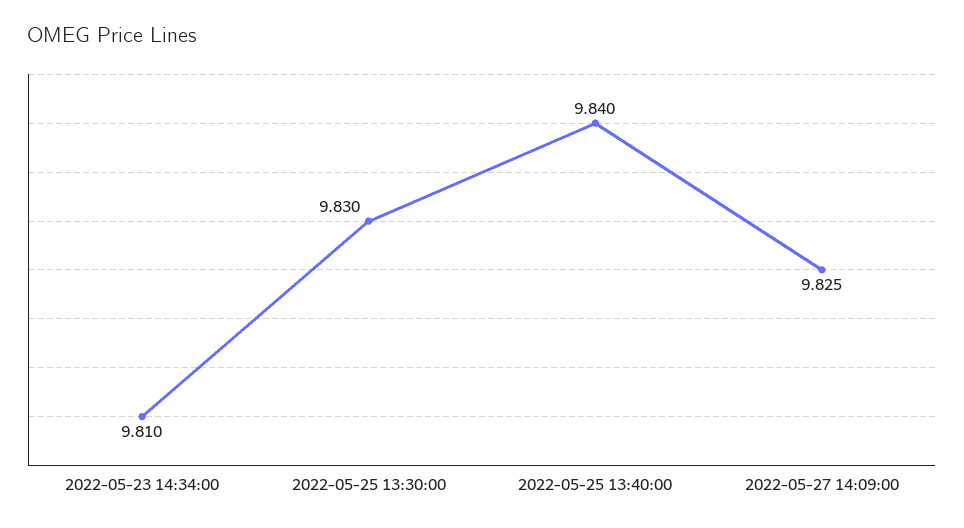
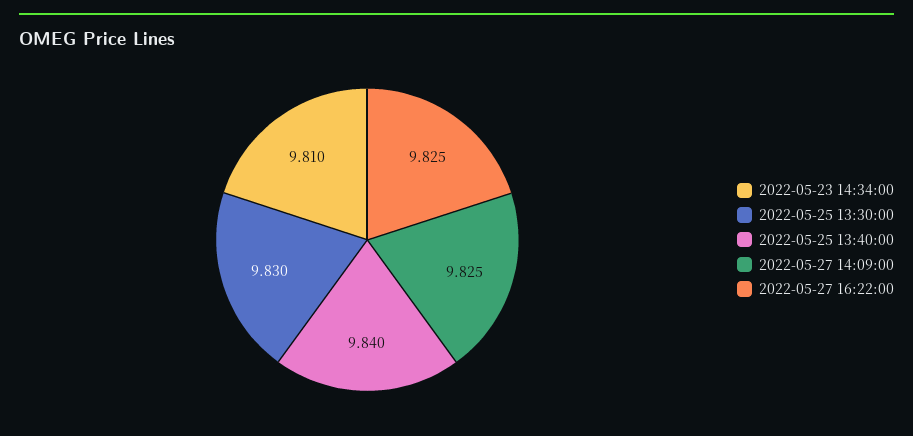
2022-05-27 16:22:00: none -> 9.825

